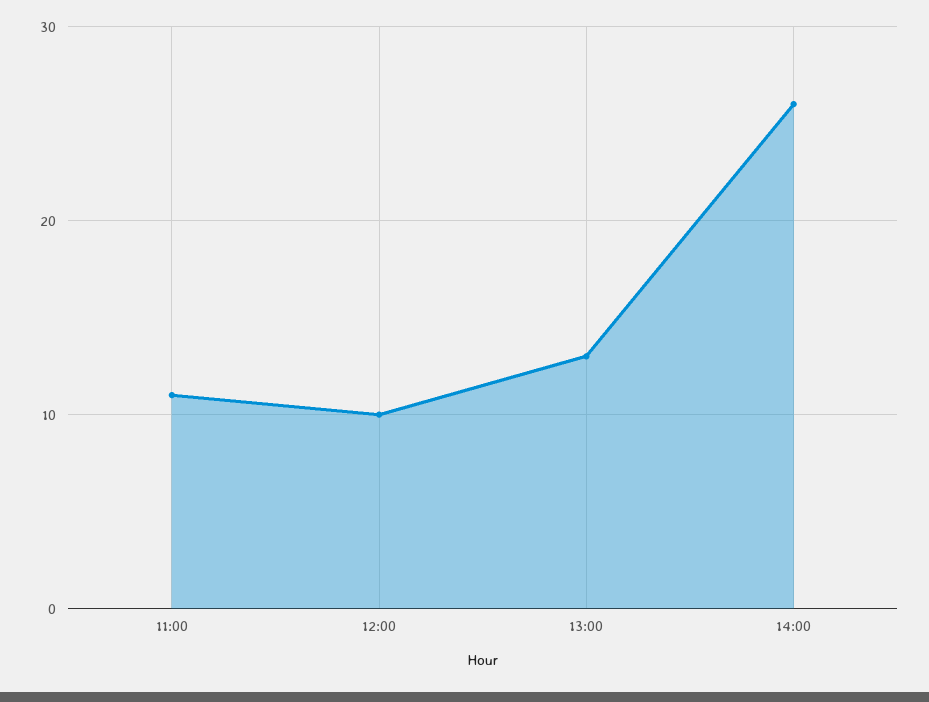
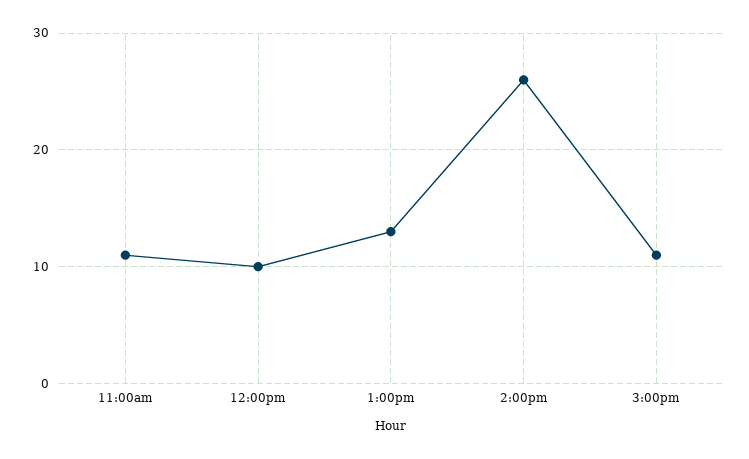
3:00pm: none -> 11

